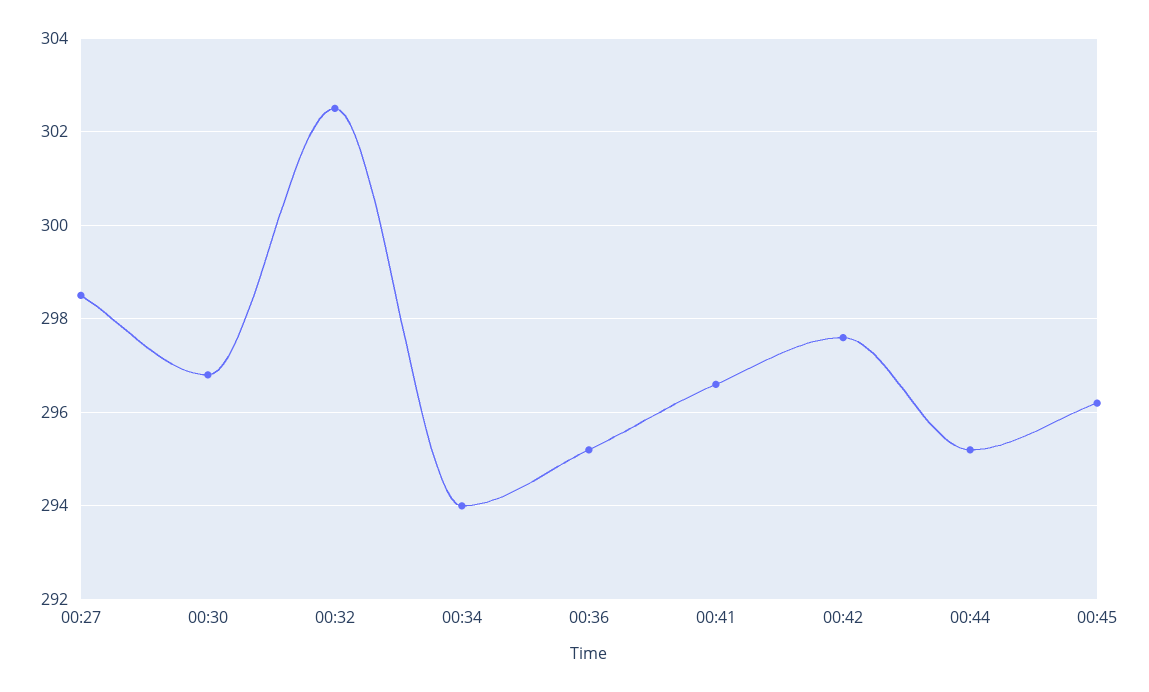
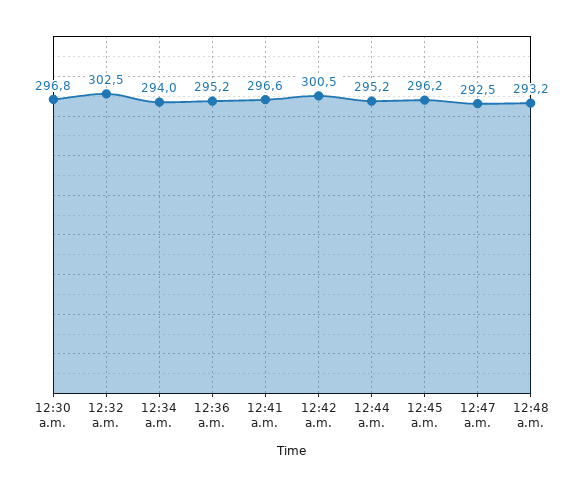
00:27: 298.5 -> none
00:42: 297.5 -> 300.5
12:47 a.m.: none -> 292.5
12:48 a.m.: none -> 293.2

